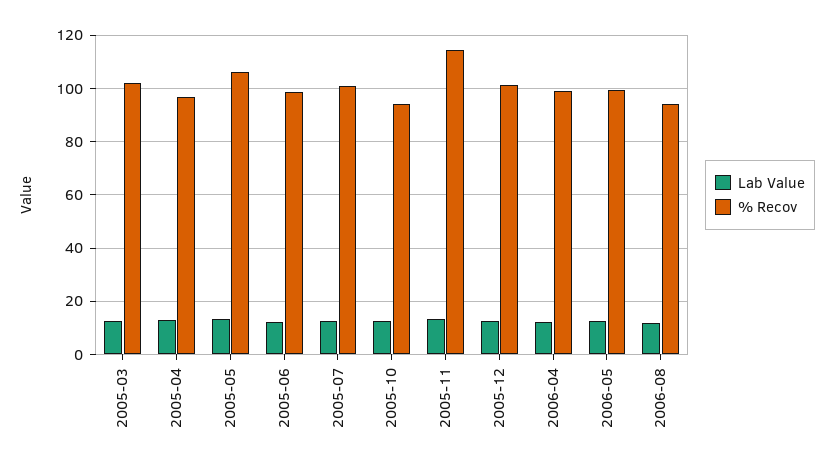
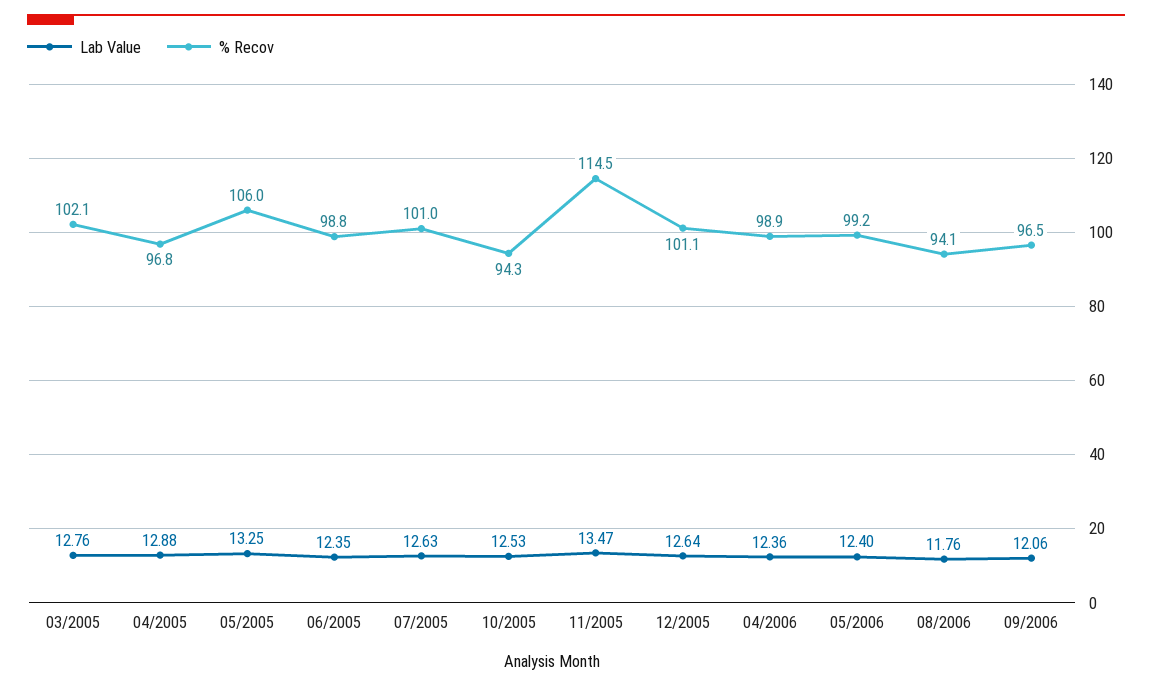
Lab Value, 09/2006: none -> 12.06
% Recov, 09/2006: none -> 96.5

